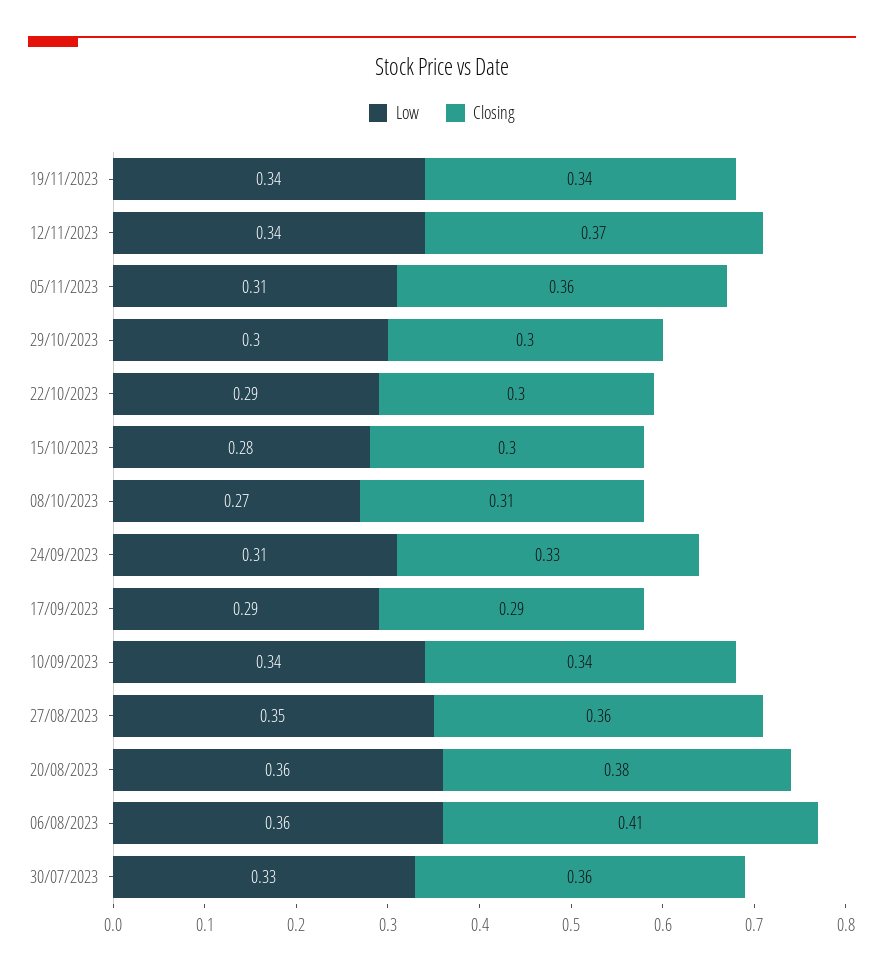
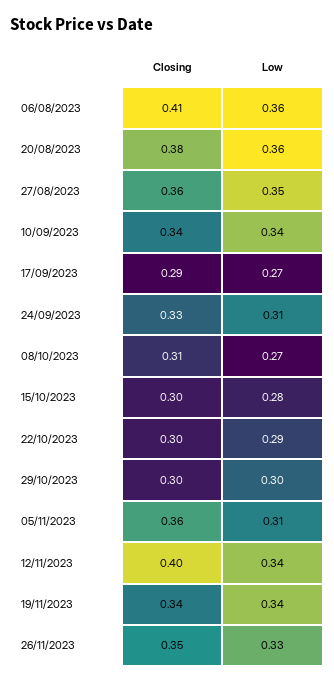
Closing, 12/11/2023: 0.37 -> 0.4
Low, 17/09/2023: 0.29 -> 0.27
Low, 30/07/2023: 0.33 -> none
Closing, 30/07/2023: 0.36 -> none
Closing, 26/11/2023: none -> 0.35
Low, 26/11/2023: none -> 0.33

